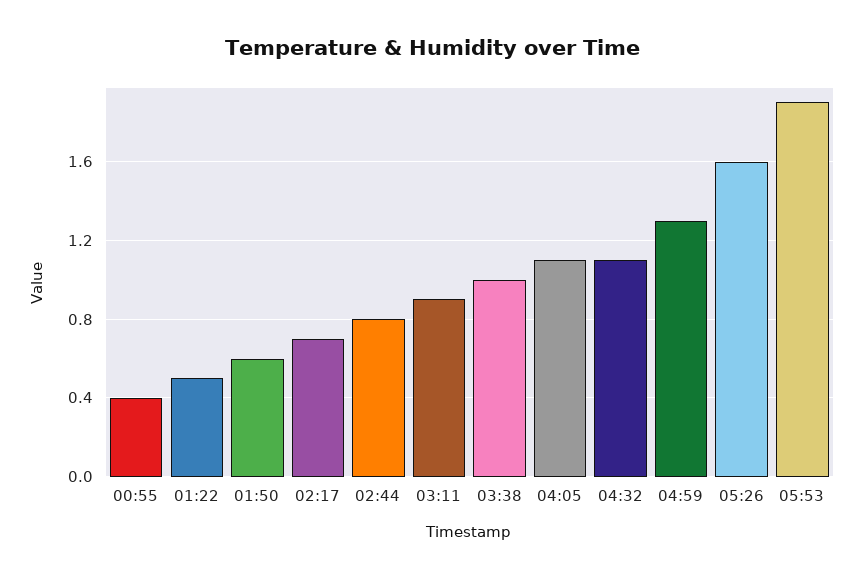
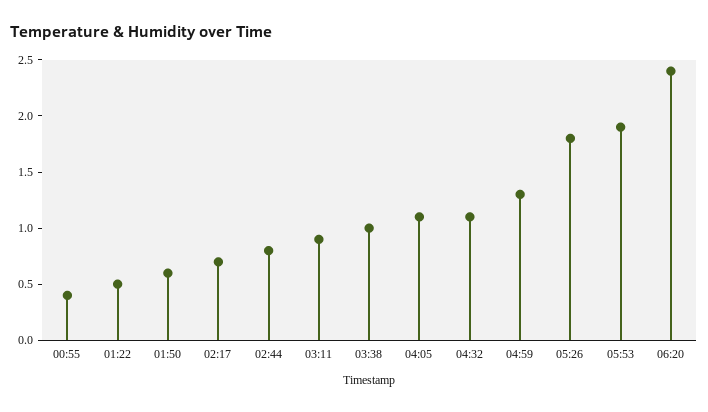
05:26: 1.6 -> 1.8
06:20: none -> 2.4

